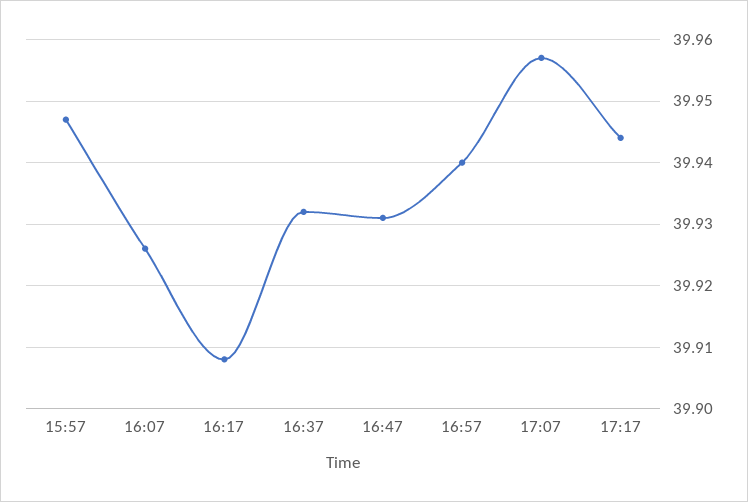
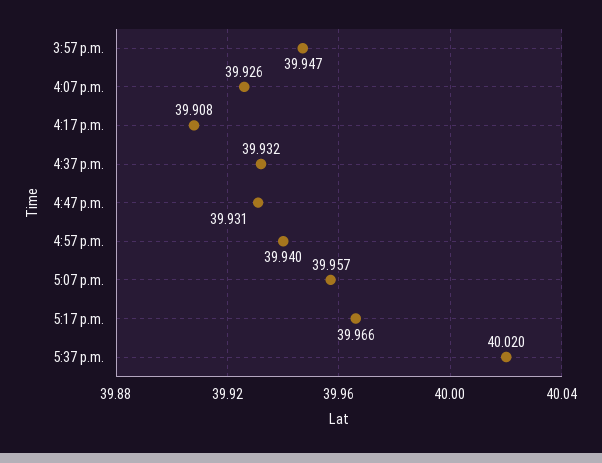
17:17: 39.944 -> 39.966
5:37 p.m.: none -> 40.02

